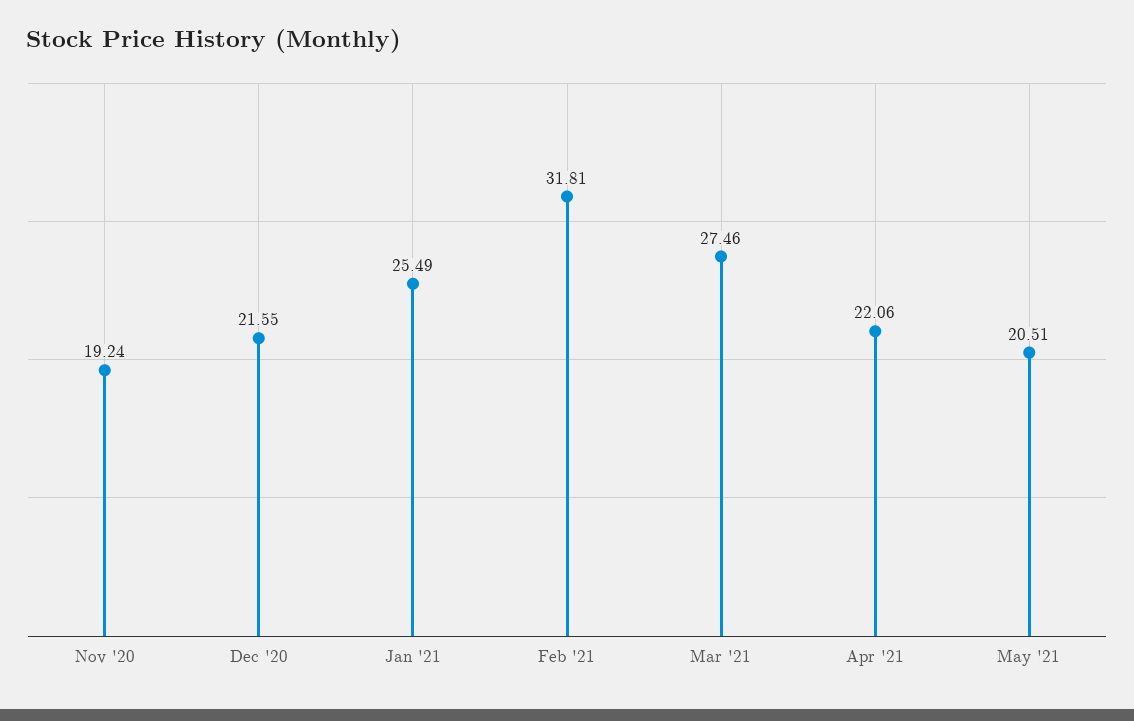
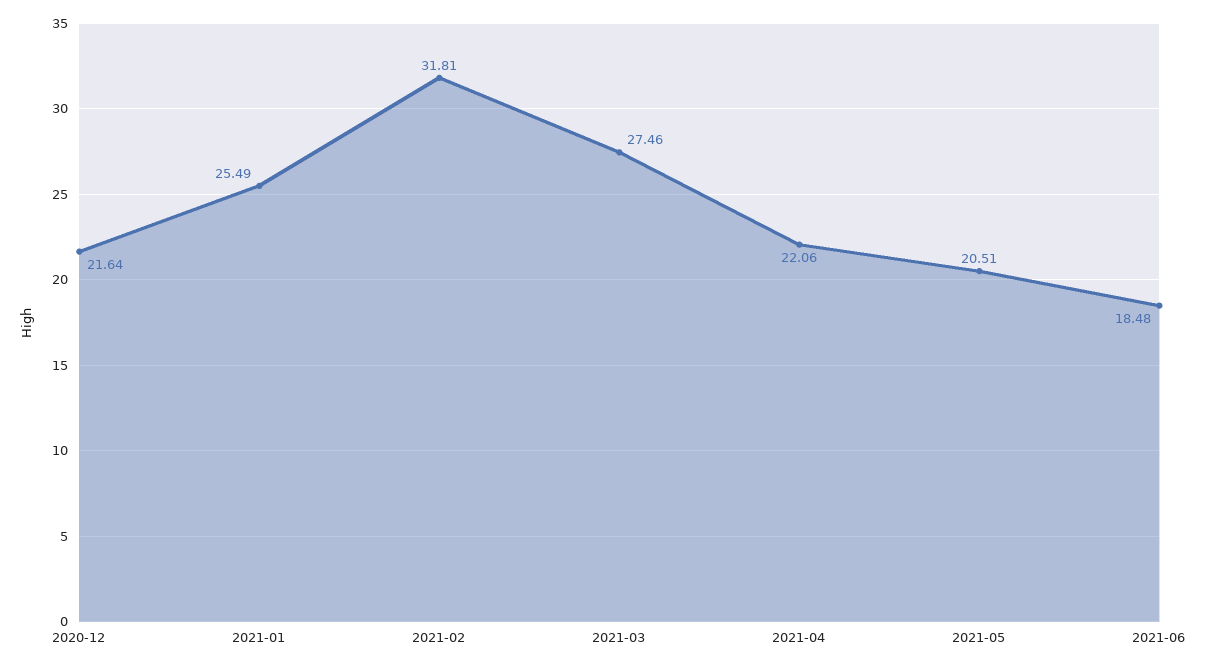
Nov '20: 19.24 -> none
Dec '20: 21.55 -> 21.64
2021-06: none -> 18.48

